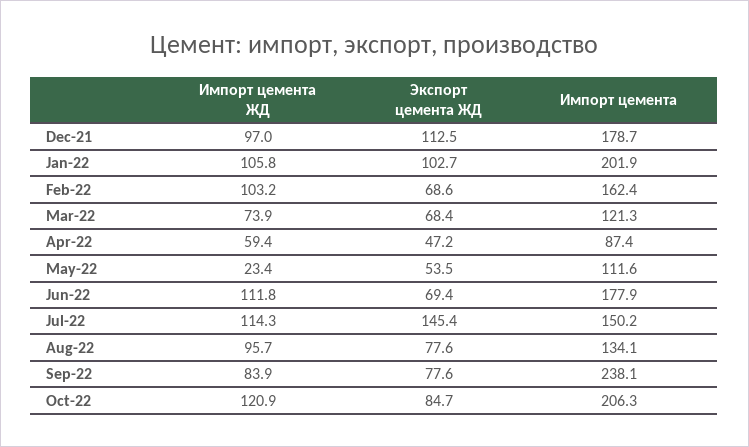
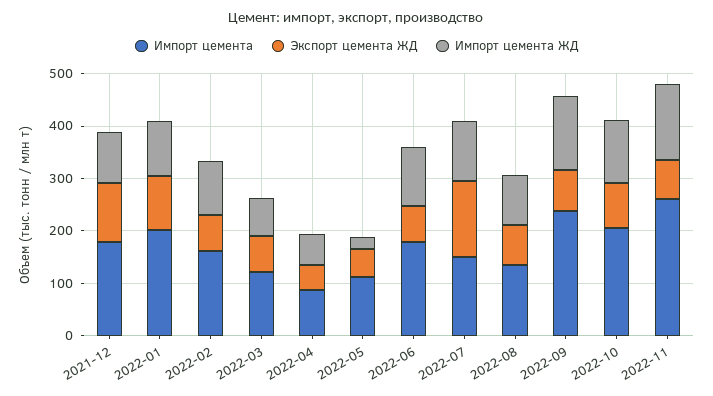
Импорт цемента ЖД, Sep-22: 83.9 -> 140
Импорт цемента, 2022-11: none -> 260
Экспорт цемента ЖД, 2022-11: none -> 80
Импорт цемента ЖД, 2022-11: none -> 140

